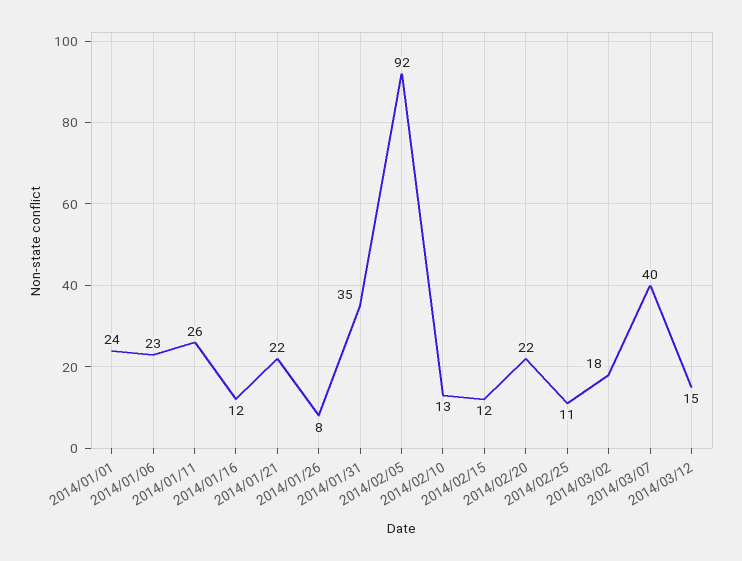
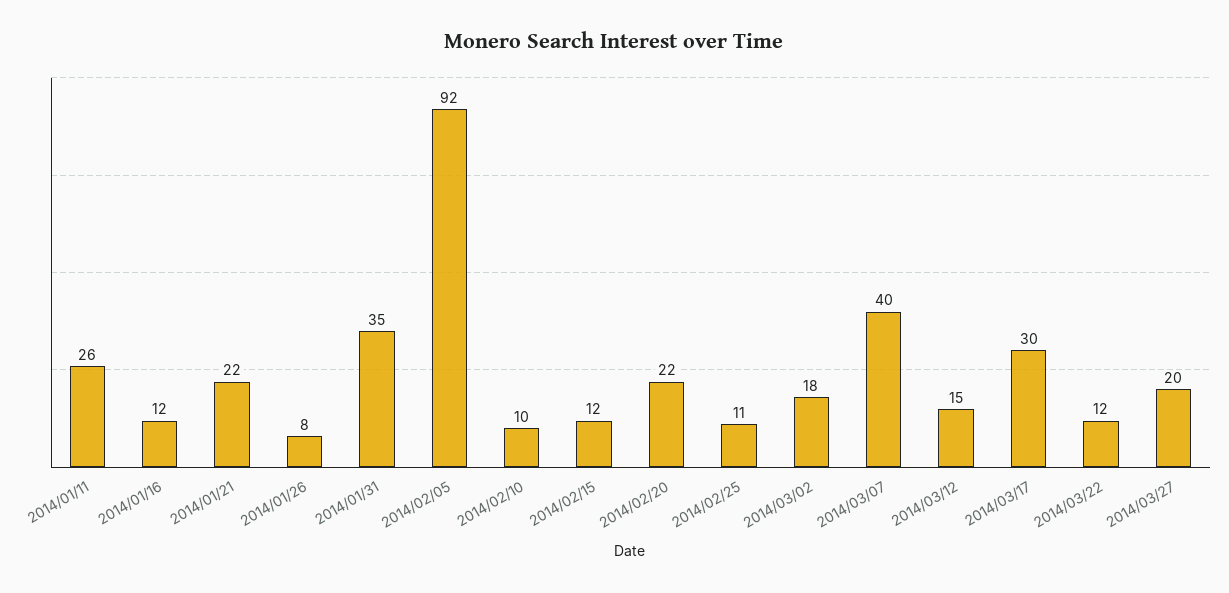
2014/01/01: 24 -> none
2014/01/06: 23 -> none
2014/02/10: 13 -> 10
2014/03/17: none -> 30
2014/03/22: none -> 12
2014/03/27: none -> 20

